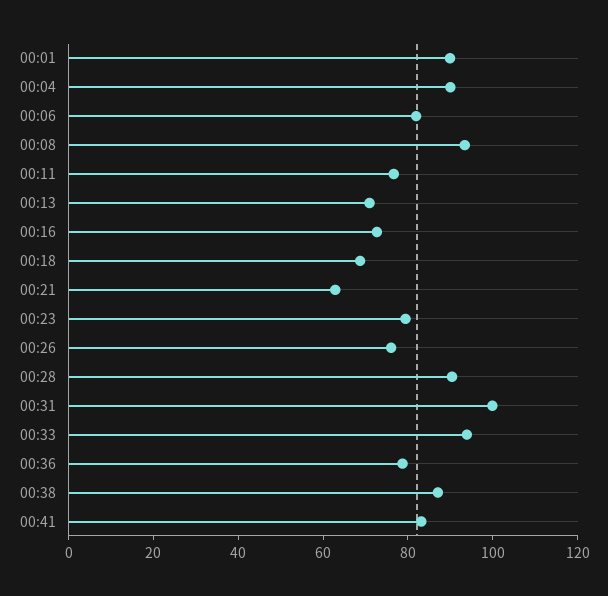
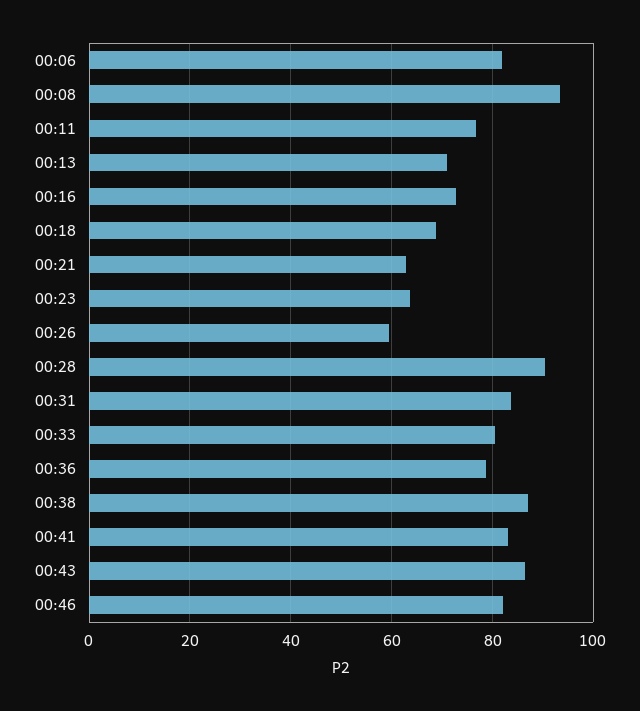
00:01: 90 -> none
00:04: 90 -> none
00:23: 80 -> 64
00:26: 75 -> 60
00:31: 100 -> 84
00:33: 95 -> 80
00:43: none -> 86
00:46: none -> 82

